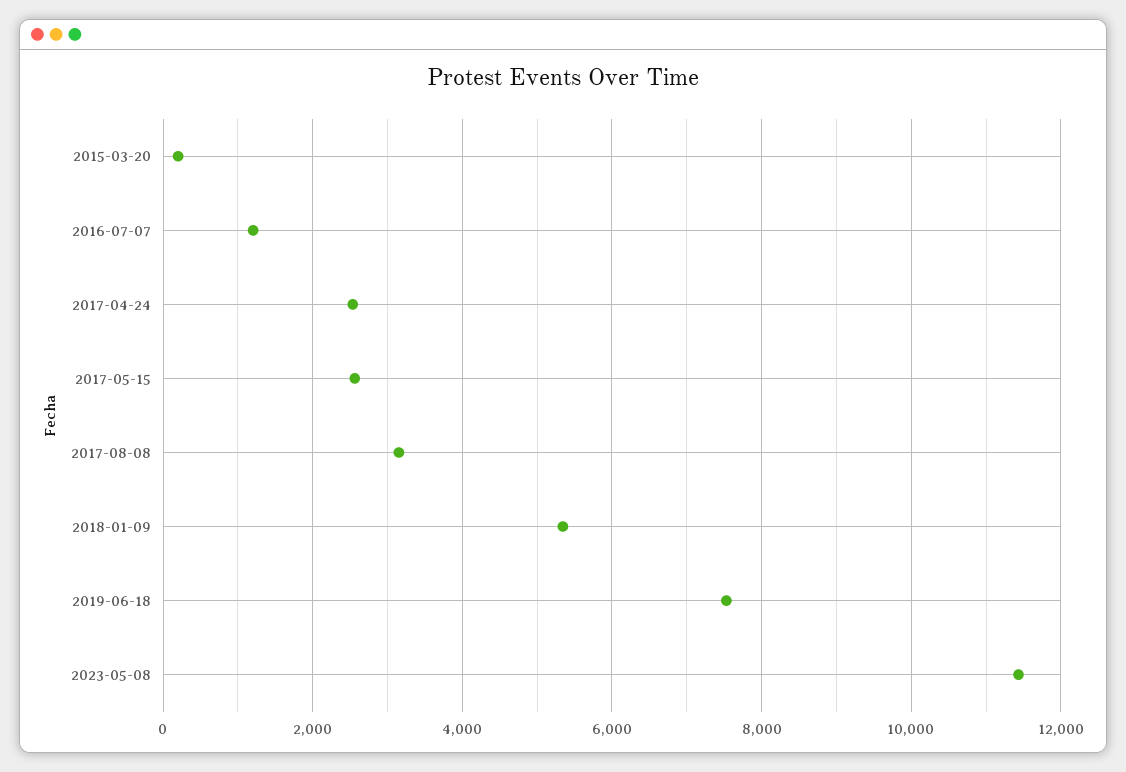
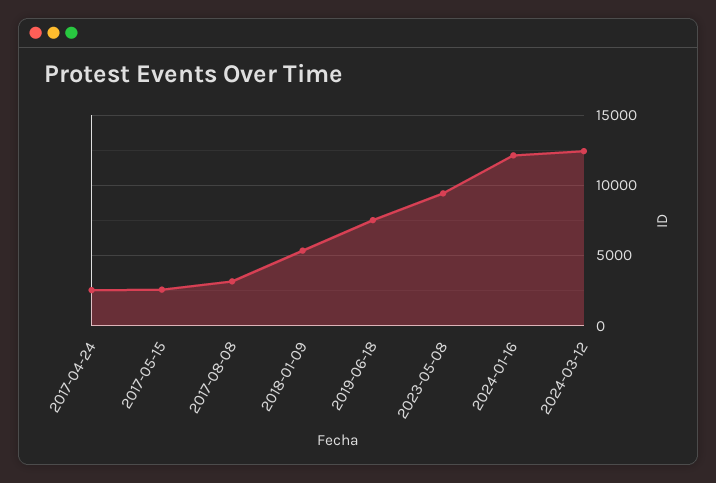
2015-03-20: 200 -> none
2016-07-07: 1200 -> none
2023-05-08: 11400 -> 9500
2024-01-16: none -> 12000
2024-03-12: none -> 12500

